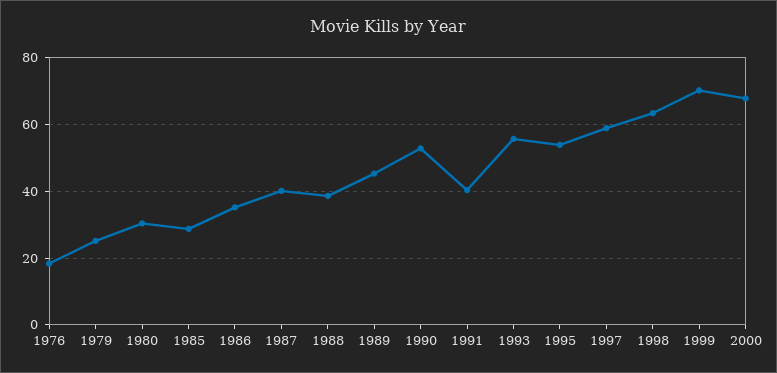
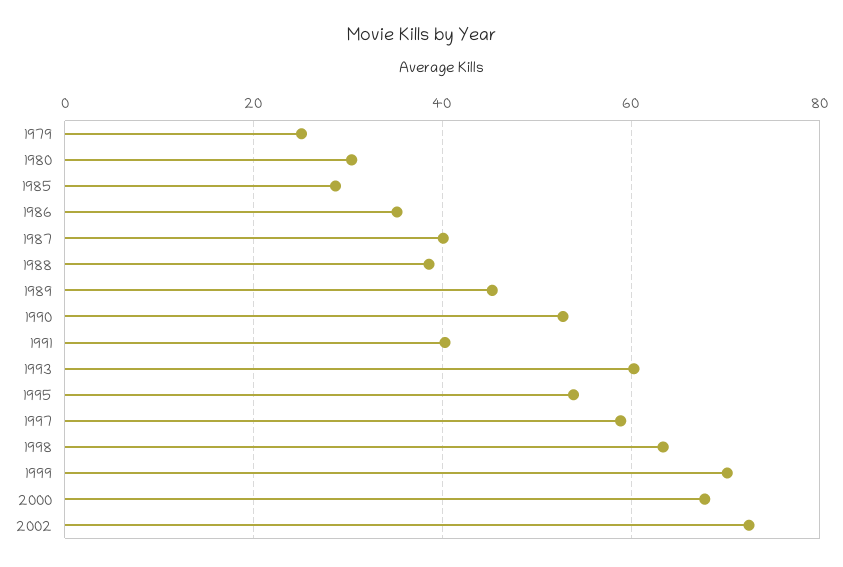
1976: 18 -> none
1993: 56 -> 60
2002: none -> 72

